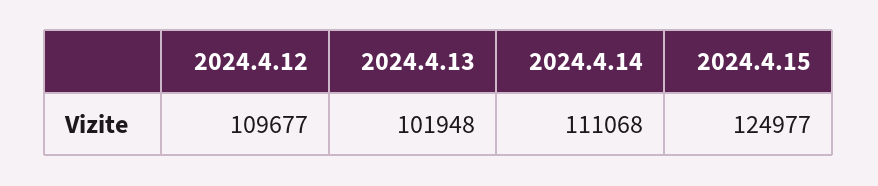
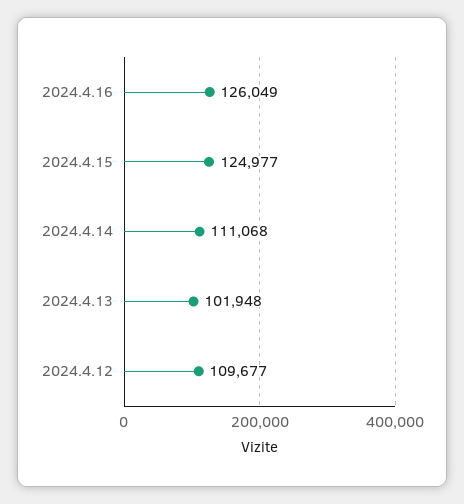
2024.4.16: none -> 126049

